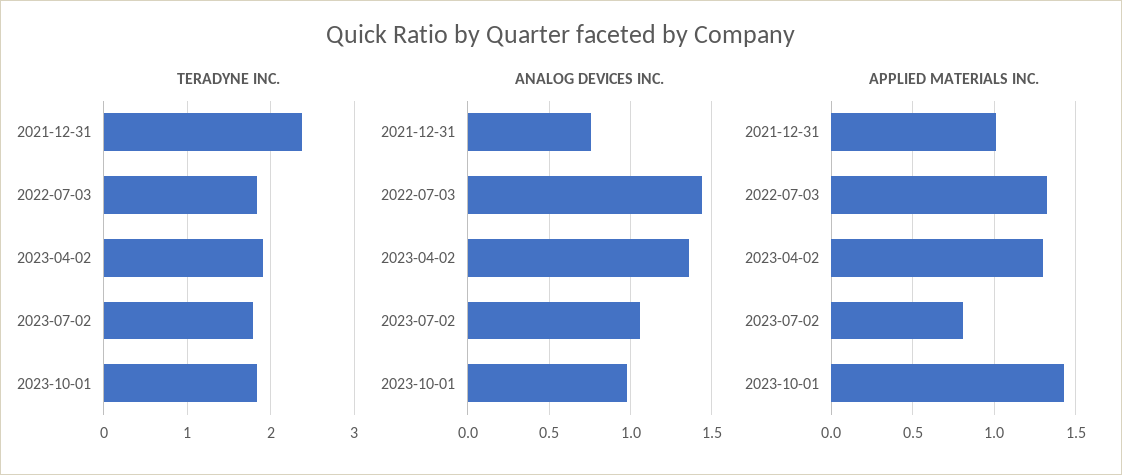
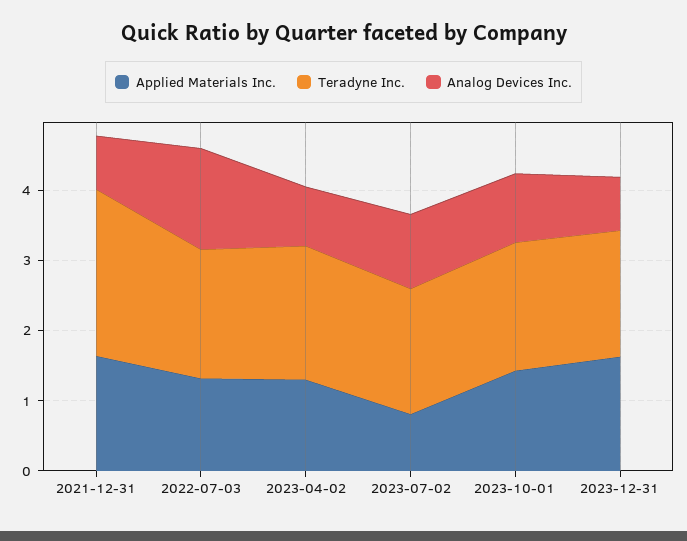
ANALOG DEVICES INC., 2023-04-02: 1.35 -> 0.8
APPLIED MATERIALS INC., 2021-12-31: 1 -> 1.6
APPLIED MATERIALS INC., 2023-12-31: none -> 1.6
TERADYNE INC., 2023-12-31: none -> 1.8
ANALOG DEVICES INC., 2023-12-31: none -> 0.8

